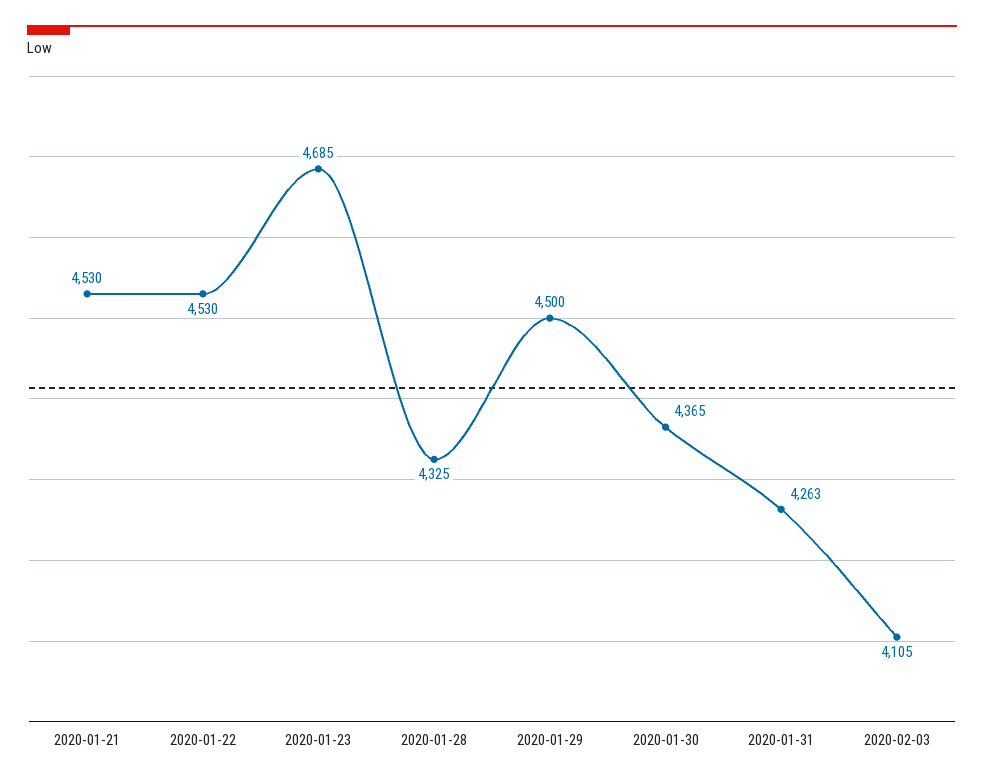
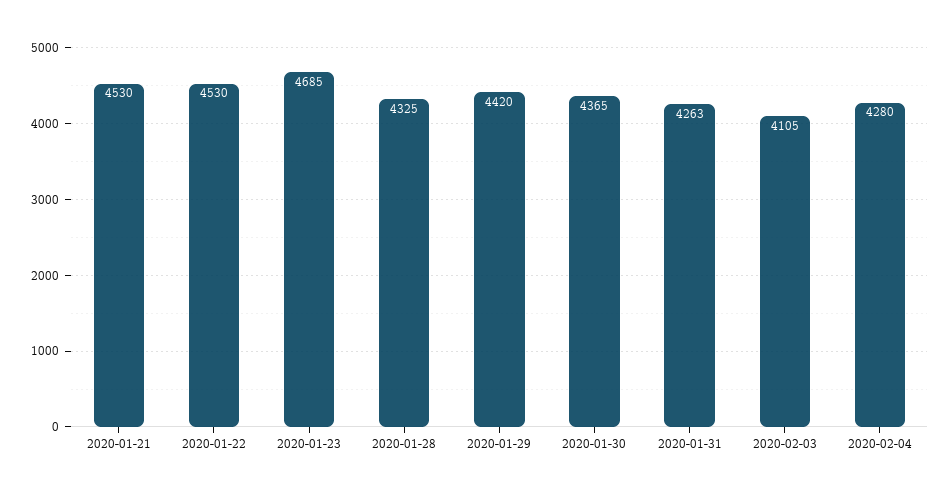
2020-01-29: 4500 -> 4420
2020-02-04: none -> 4280

